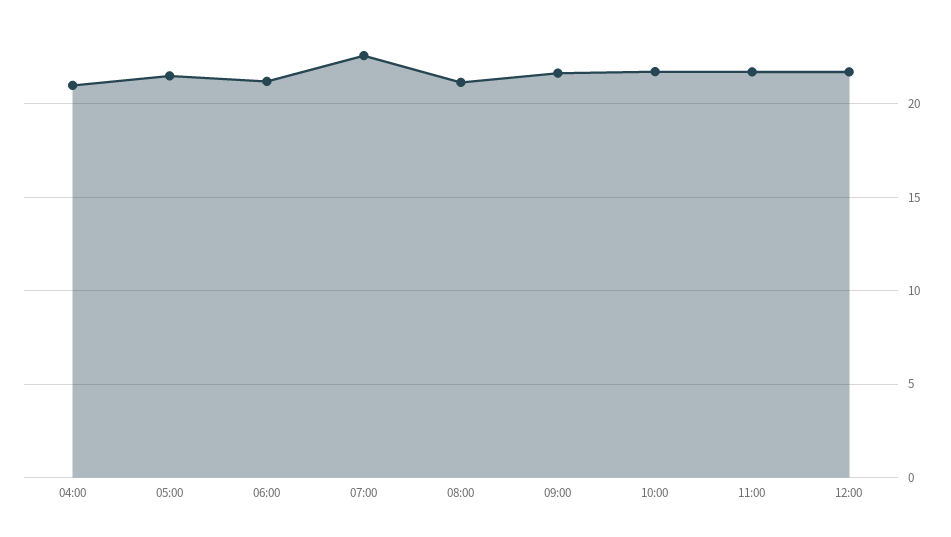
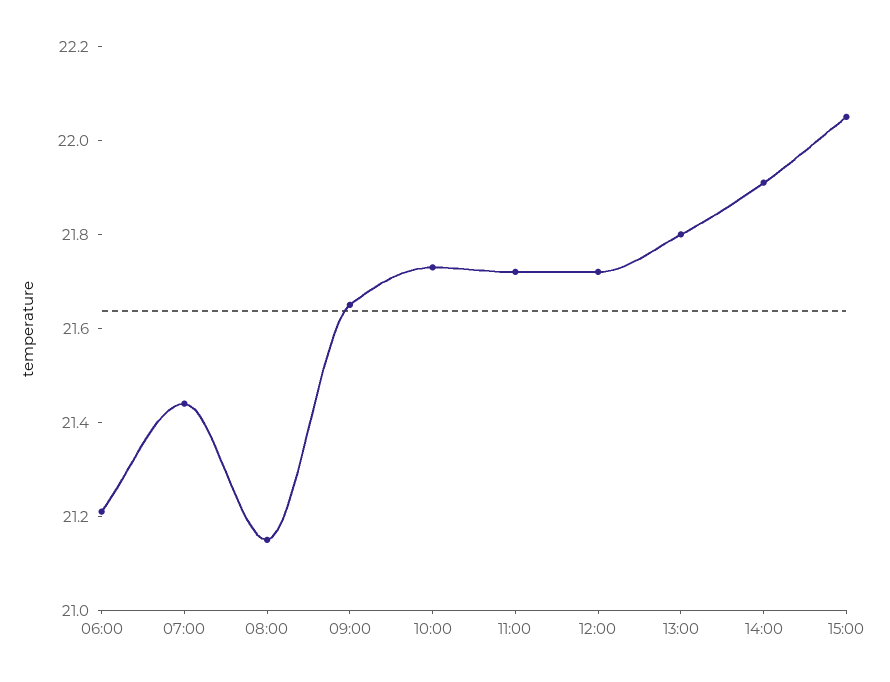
04:00: 21 -> none
05:00: 21.5 -> none
07:00: 22.5 -> 21.45
13:00: none -> 21.8
14:00: none -> 21.9
15:00: none -> 22.05

